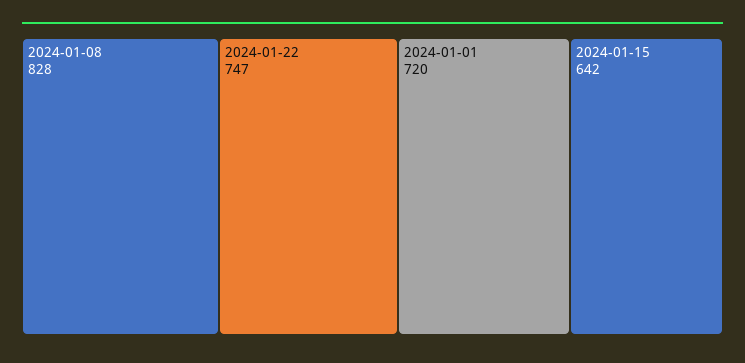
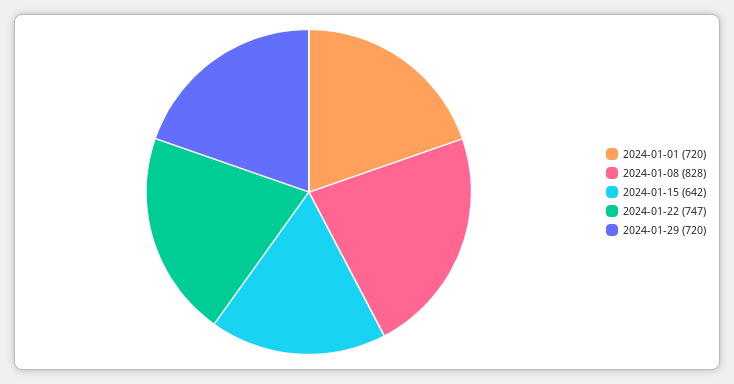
2024-01-29: none -> 720

